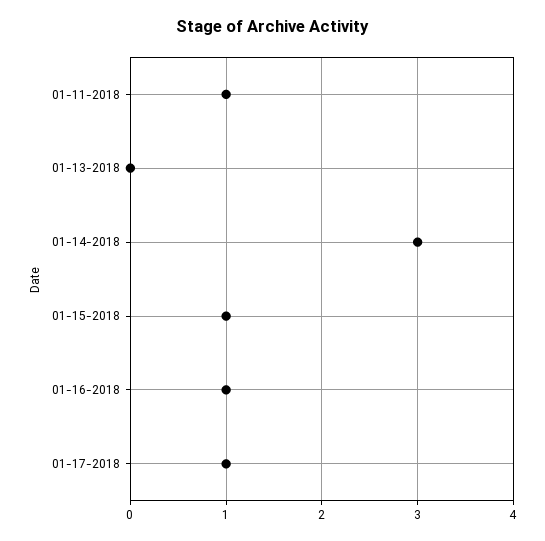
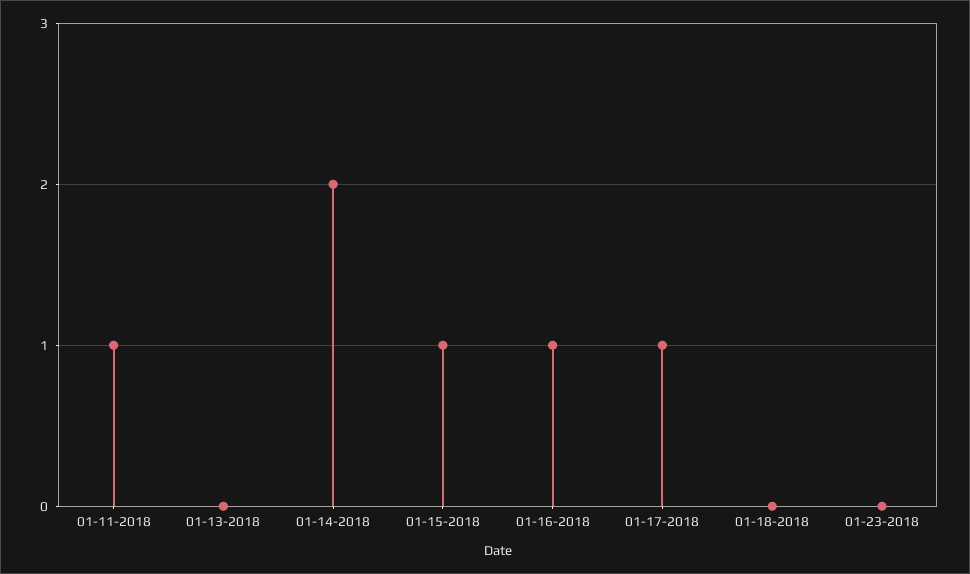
01-14-2018: 3 -> 2
01-18-2018: none -> 0
01-23-2018: none -> 0

